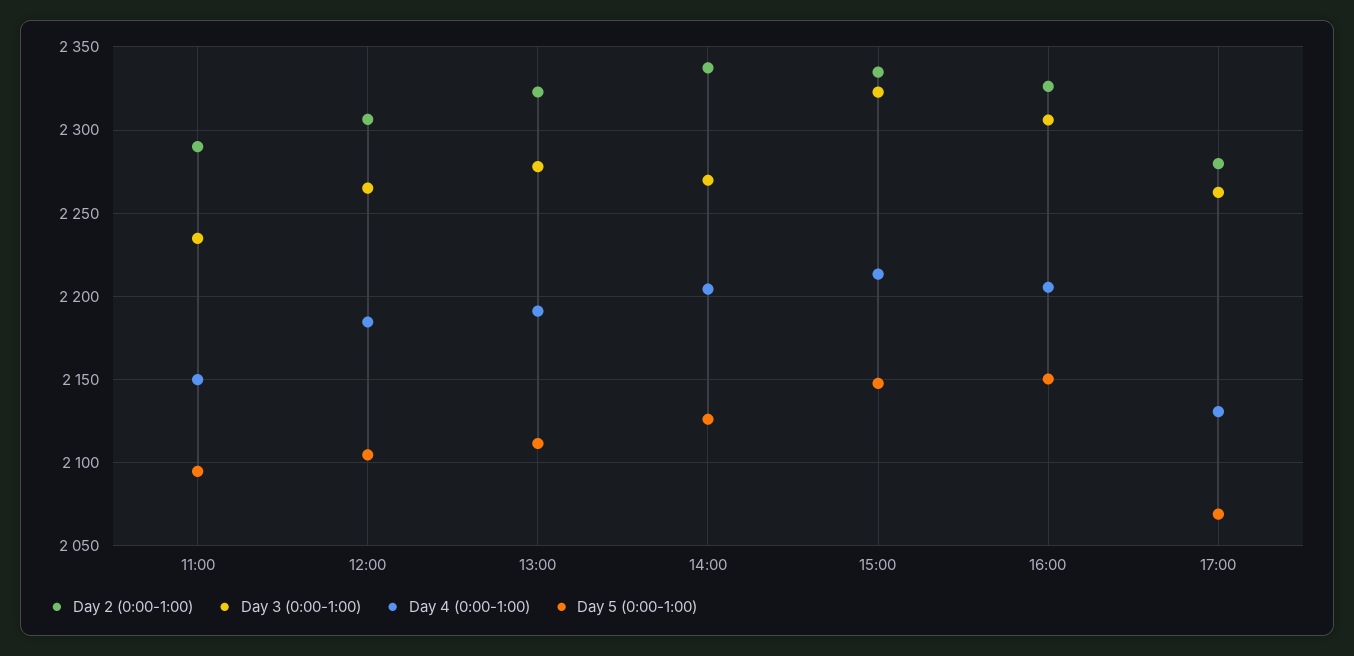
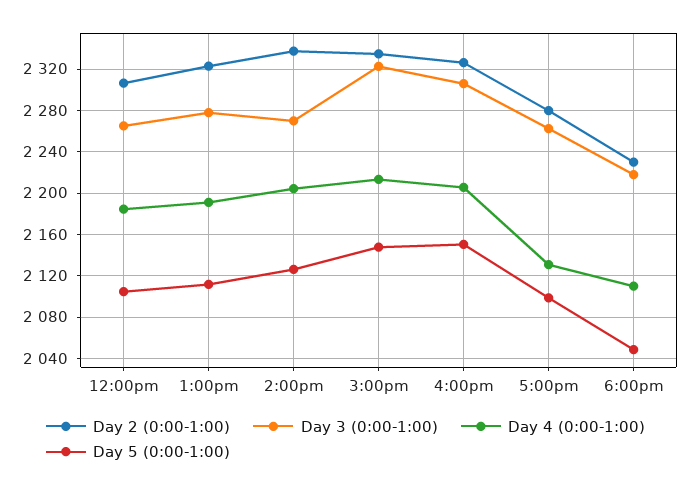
Day 2 (0:00-1:00), 11:00: 2290 -> none
Day 3 (0:00-1:00), 11:00: 2235 -> none
Day 4 (0:00-1:00), 11:00: 2150 -> none
Day 5 (0:00-1:00), 11:00: 2095 -> none
Day 5 (0:00-1:00), 17:00: 2070 -> 2100
Day 2 (0:00-1:00), 6:00pm: none -> 2230
Day 3 (0:00-1:00), 6:00pm: none -> 2220
Day 4 (0:00-1:00), 6:00pm: none -> 2110
Day 5 (0:00-1:00), 6:00pm: none -> 2050

